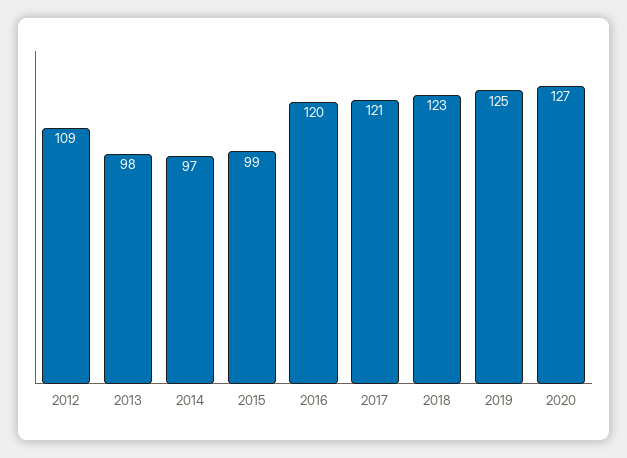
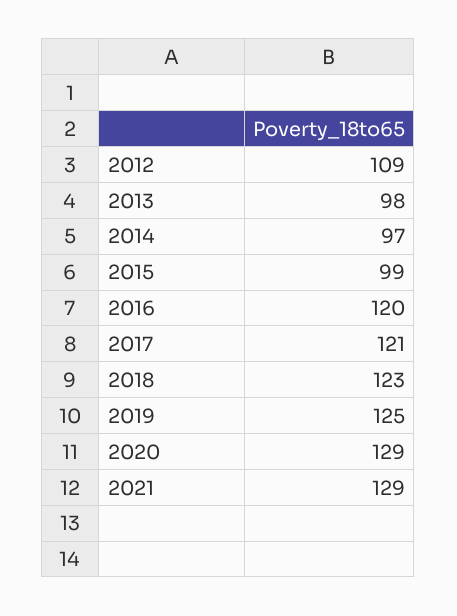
2020: 127 -> 129
2021: none -> 129

